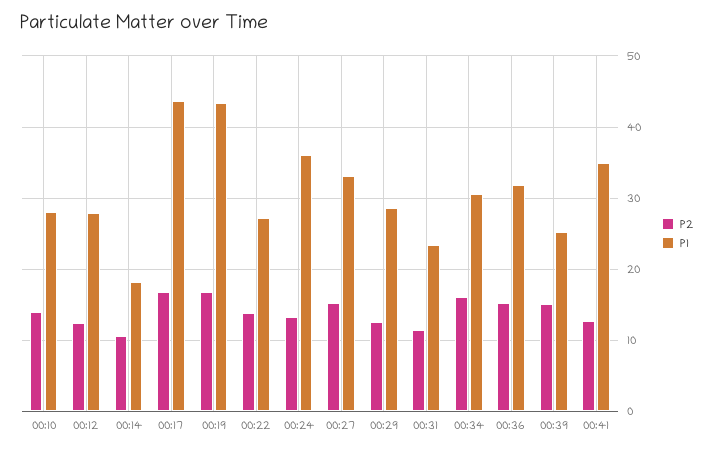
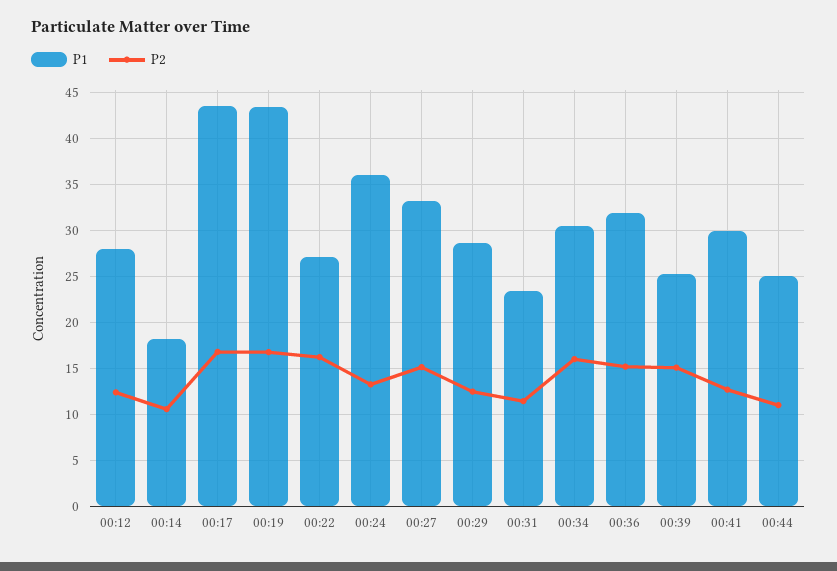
P2, 00:10: 14 -> none
P1, 00:10: 28 -> none
P2, 00:22: 14 -> 16
P1, 00:41: 35 -> 30
P1, 00:44: none -> 25
P2, 00:44: none -> 11

